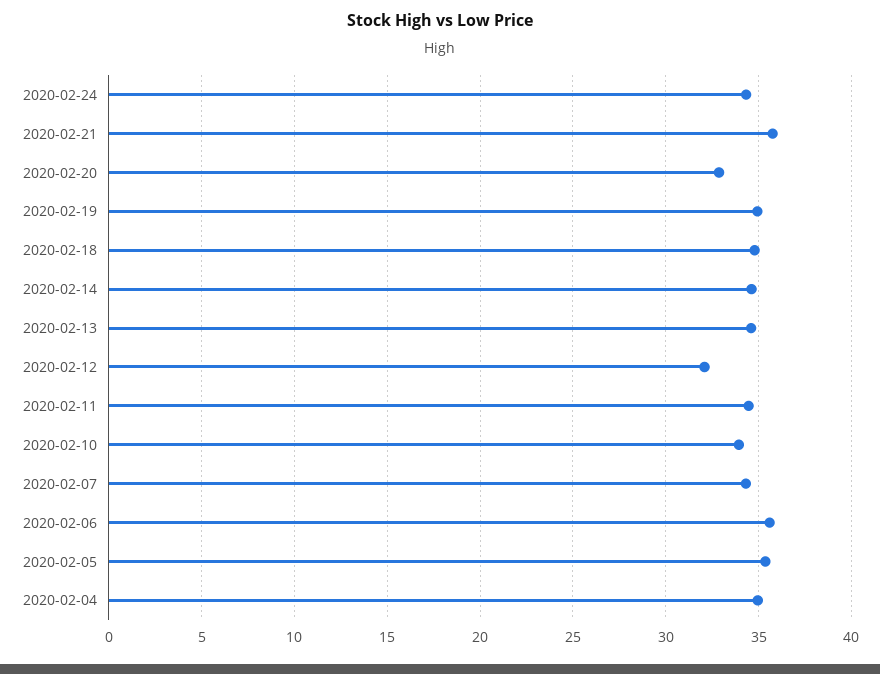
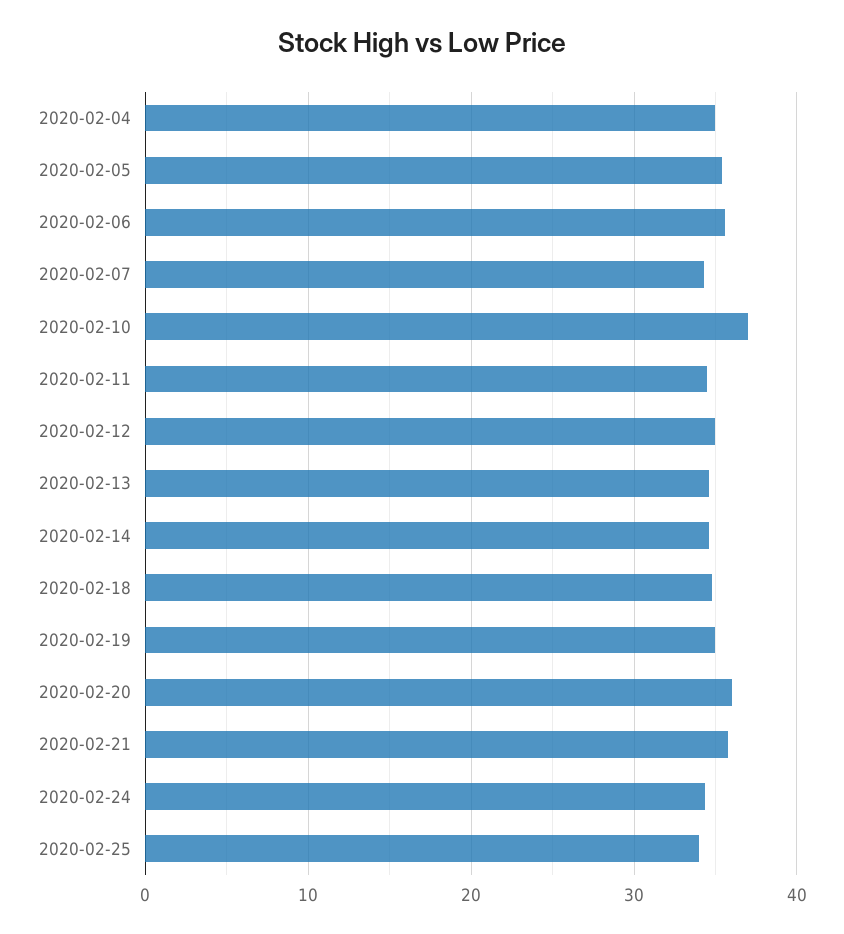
2020-02-20: 33 -> 36
2020-02-12: 32 -> 35
2020-02-10: 34 -> 37
2020-02-25: none -> 34

